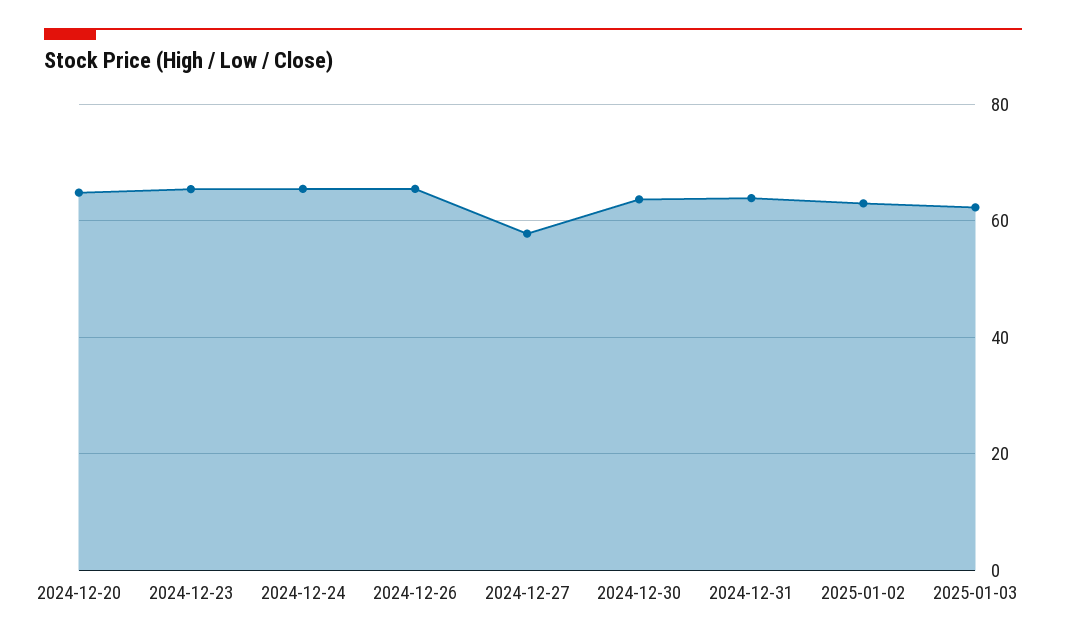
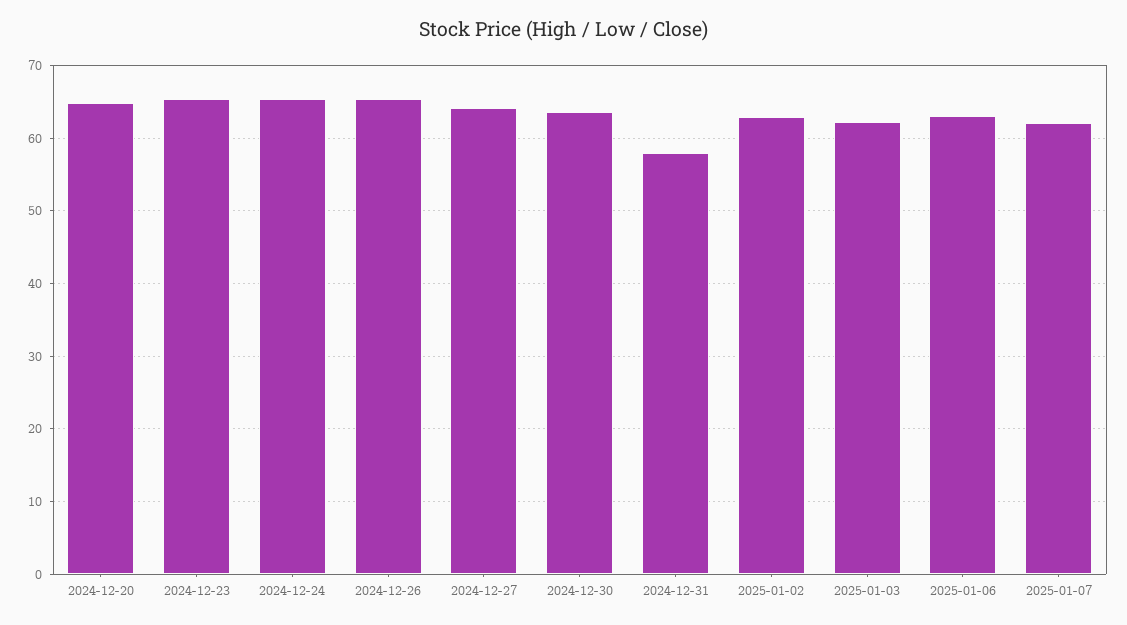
2024-12-27: 58 -> 64
2024-12-31: 64 -> 58
2025-01-06: none -> 63
2025-01-07: none -> 62

